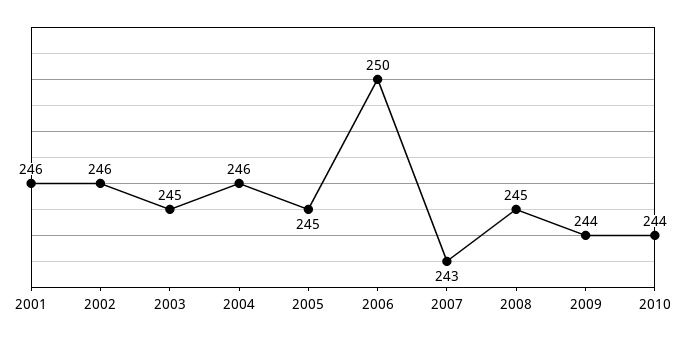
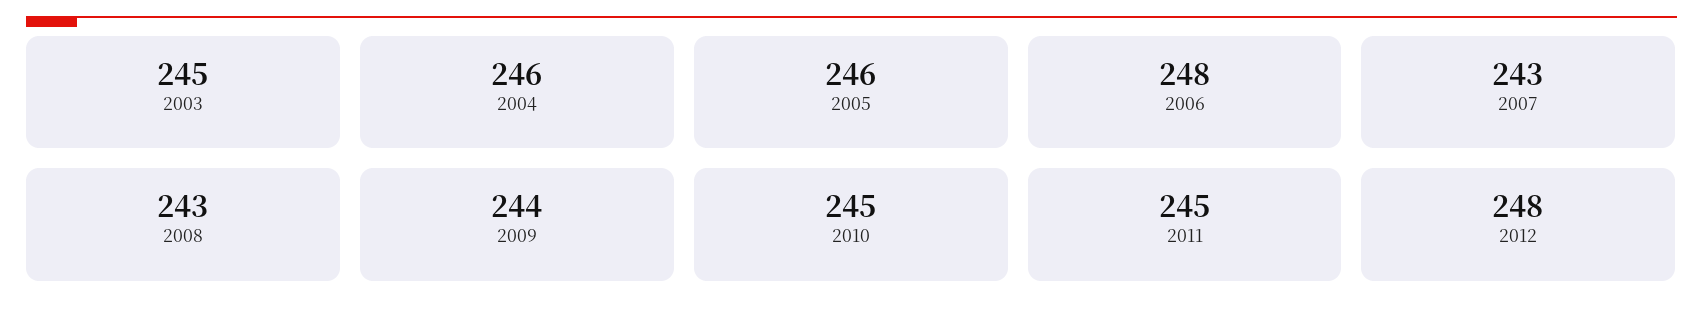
2001: 246 -> none
2002: 246 -> none
2005: 245 -> 246
2006: 250 -> 248
2008: 245 -> 243
2010: 244 -> 245
2011: none -> 245
2012: none -> 248

